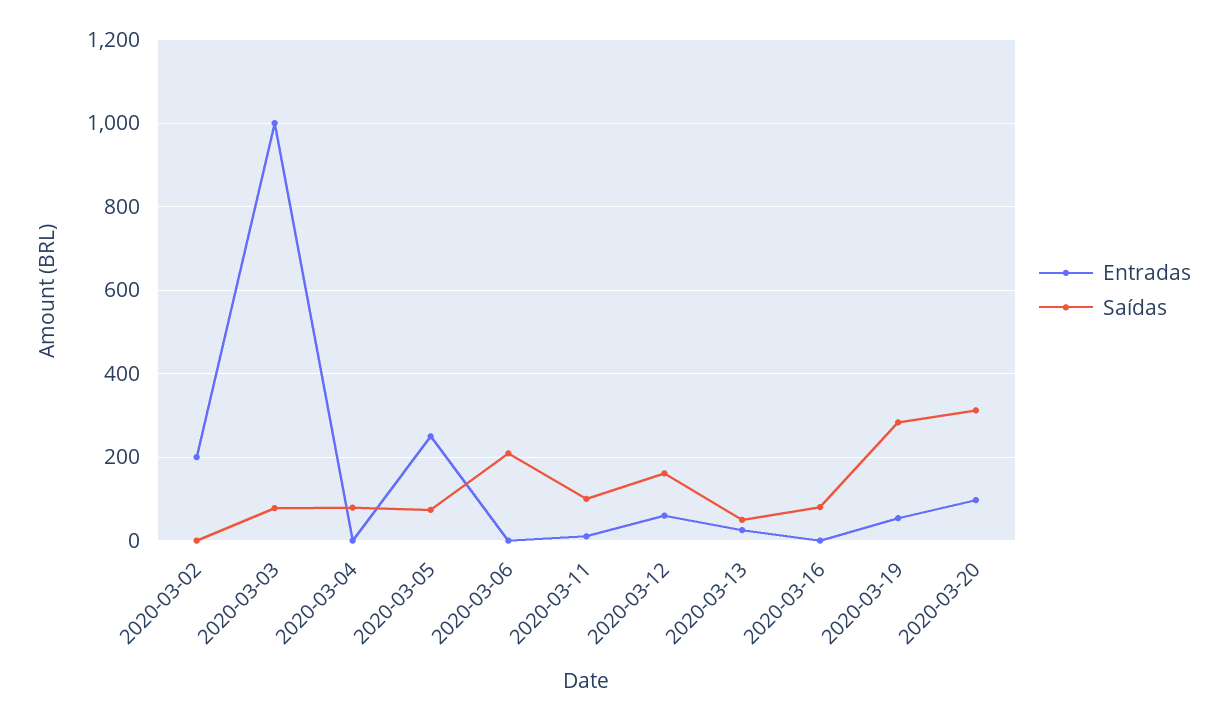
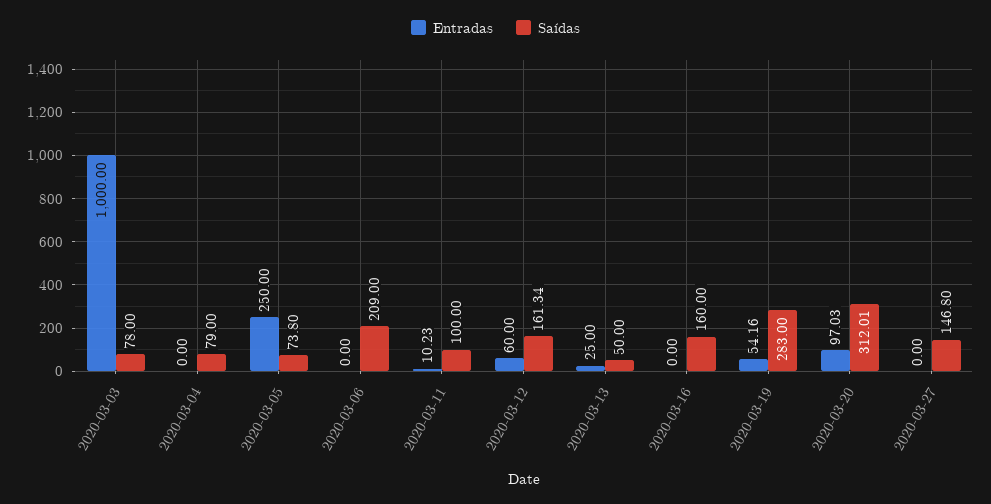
Entradas, 2020-03-02: 200 -> none
Saídas, 2020-03-02: 0 -> none
Saídas, 2020-03-16: 80 -> 160
Entradas, 2020-03-27: none -> 0
Saídas, 2020-03-27: none -> 146.8

